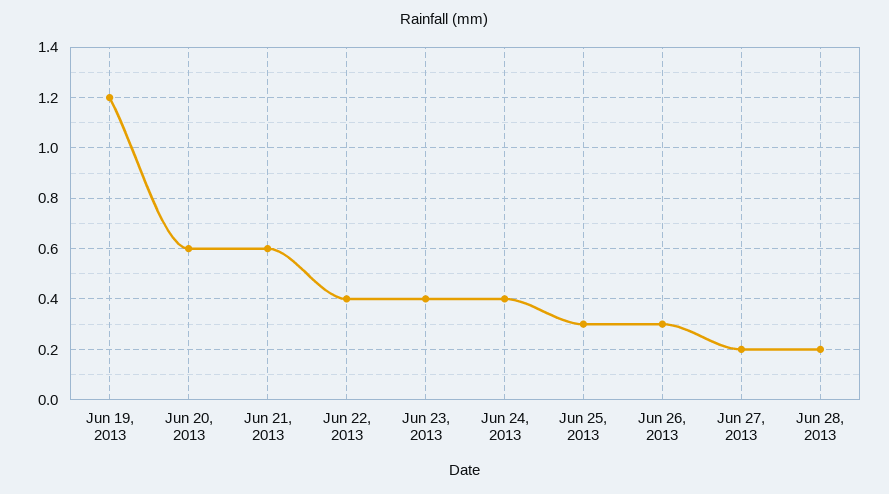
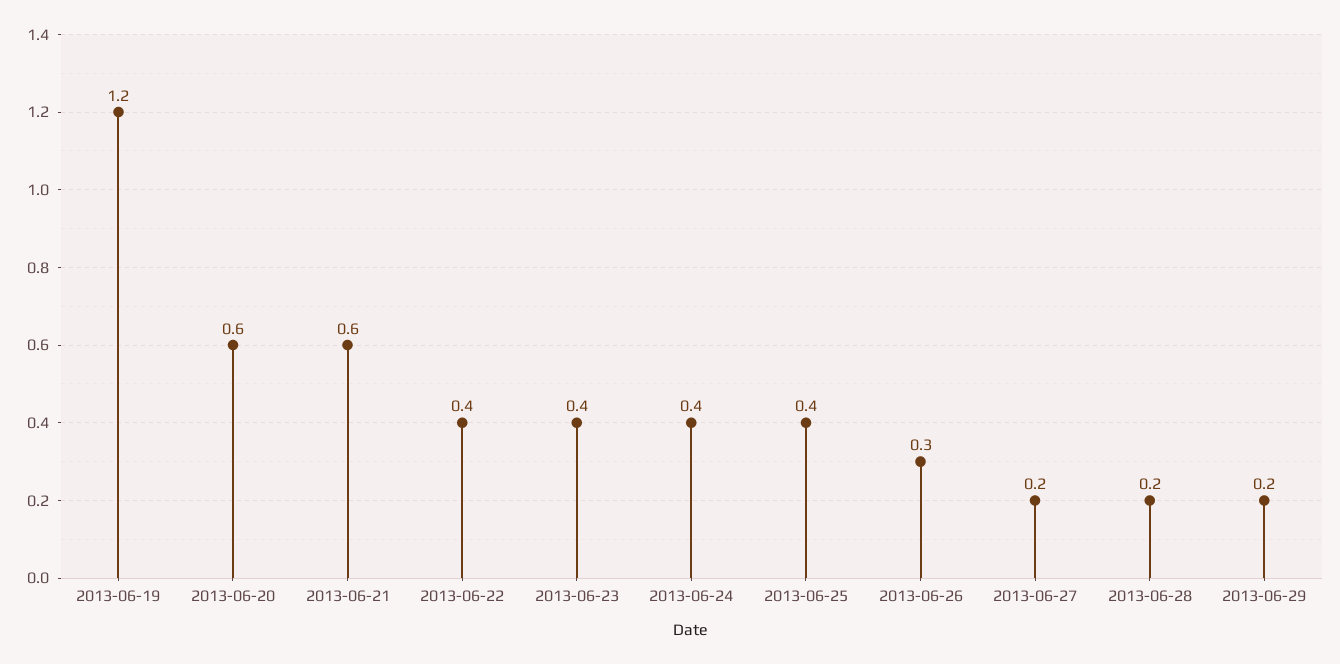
Jun 25, 2013: 0.3 -> 0.4
2013-06-29: none -> 0.2

